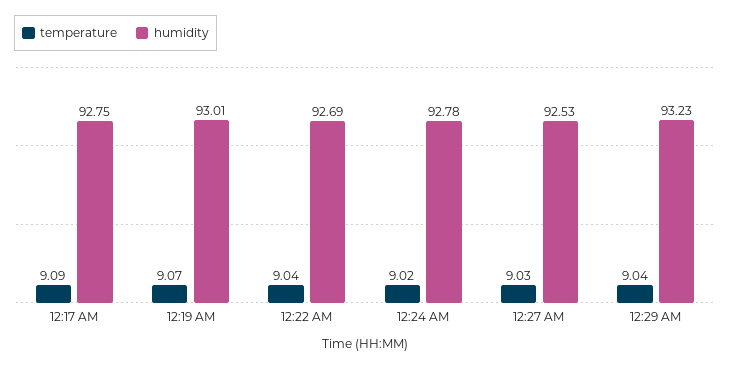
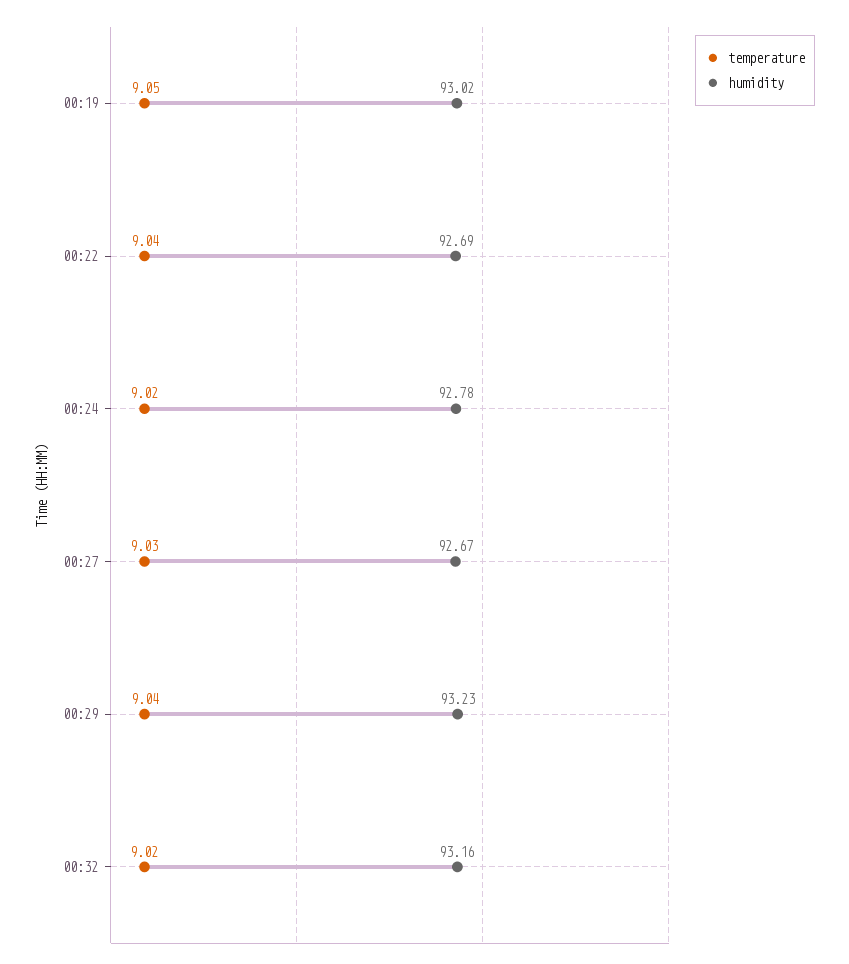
temperature, 12:17 AM: 9.09 -> none
humidity, 12:17 AM: 92.75 -> none
temperature, 12:19 AM: 9.07 -> 9.05
humidity, 12:19 AM: 93.01 -> 93.02
humidity, 12:27 AM: 92.53 -> 92.67
temperature, 00:32: none -> 9.02
humidity, 00:32: none -> 93.16

